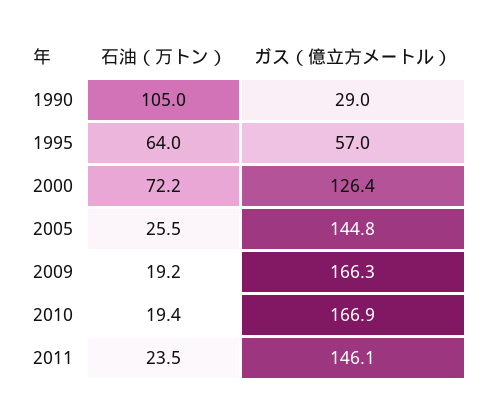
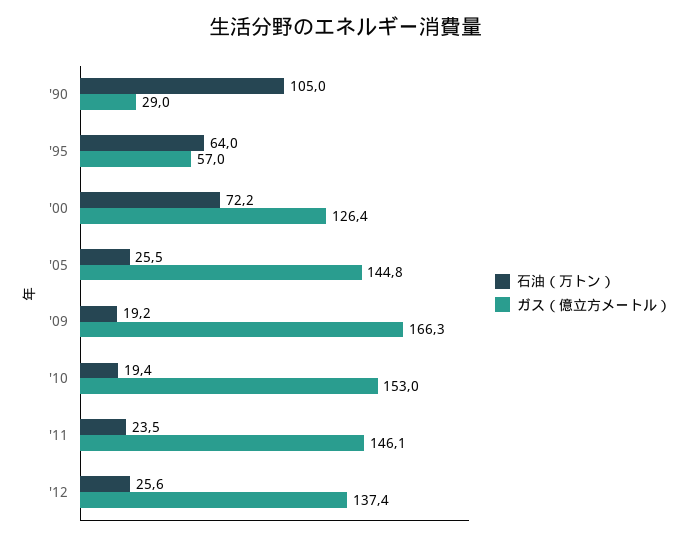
ガス（億立方メートル）, 2010: 166.9 -> 153
石油（万トン）, '12: none -> 25.6
ガス（億立方メートル）, '12: none -> 137.4

